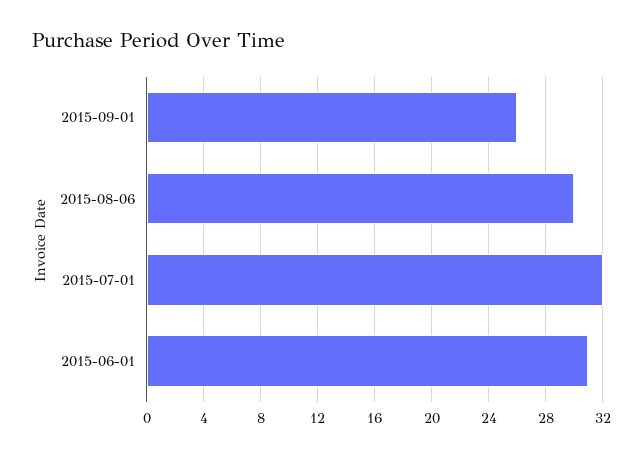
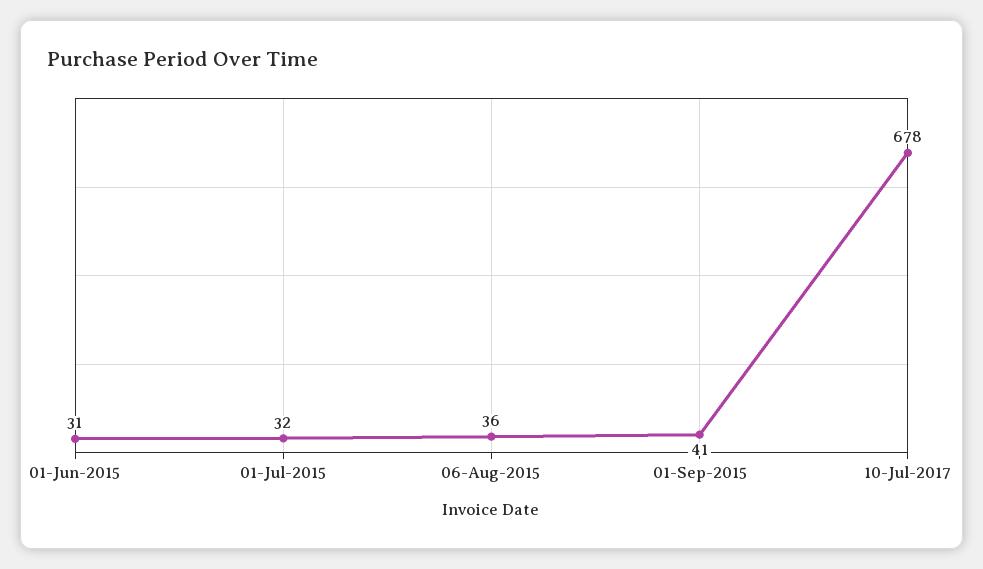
2015-09-01: 26 -> 41
2015-08-06: 30 -> 36
10-Jul-2017: none -> 678

